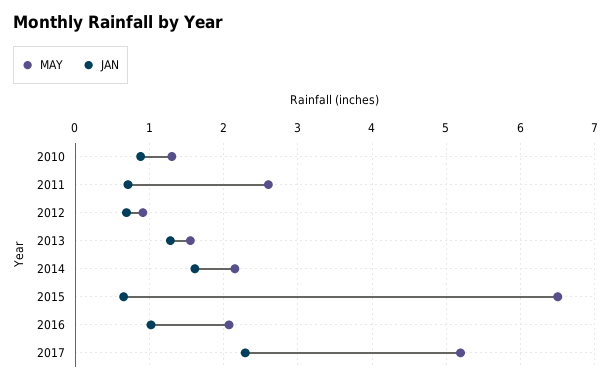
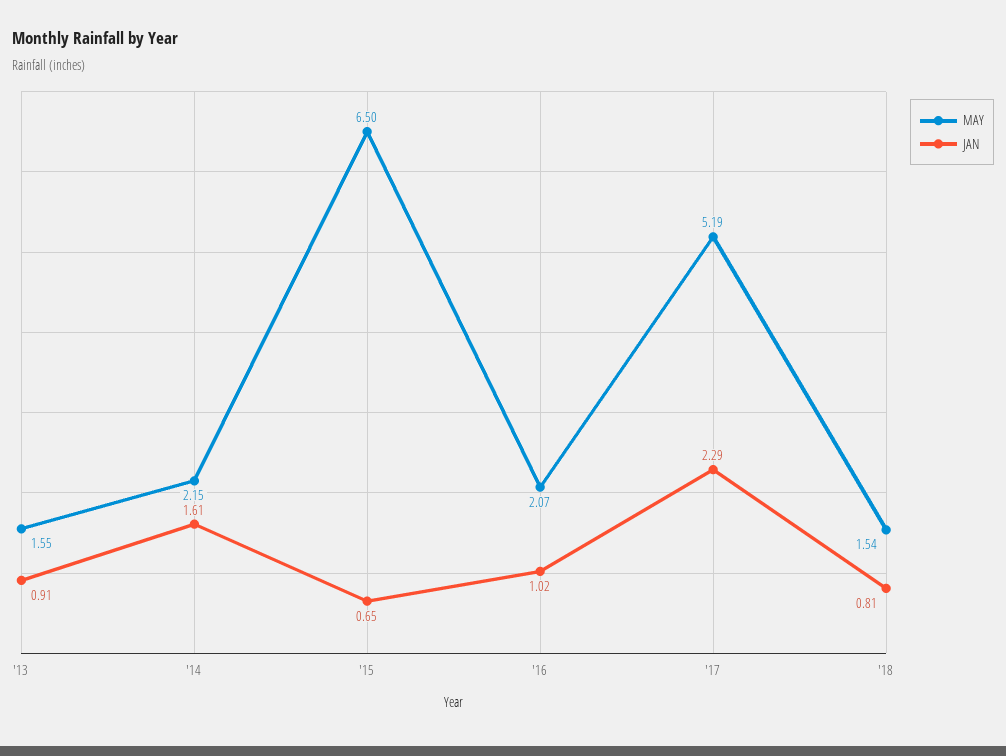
MAY, 2010: 1.3 -> none
JAN, 2010: 0.9 -> none
MAY, 2011: 2.6 -> none
JAN, 2011: 0.7 -> none
MAY, 2012: 0.9 -> none
JAN, 2012: 0.7 -> none
JAN, 2013: 1.3 -> 0.91
MAY, '18: none -> 1.54
JAN, '18: none -> 0.81

